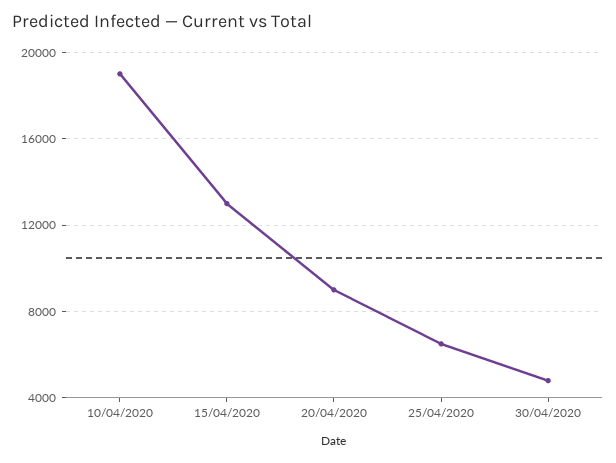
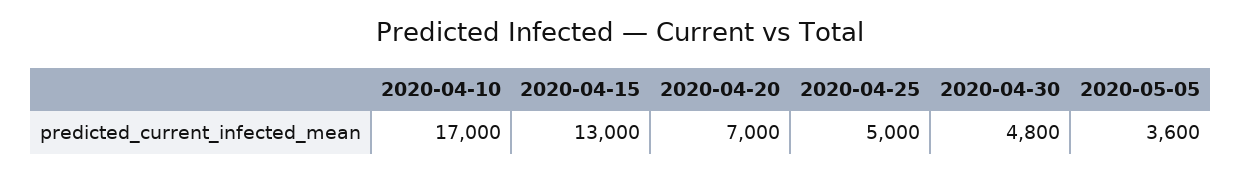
10/04/2020: 19000 -> 17000
20/04/2020: 9000 -> 7000
25/04/2020: 6500 -> 5000
2020-05-05: none -> 3600

